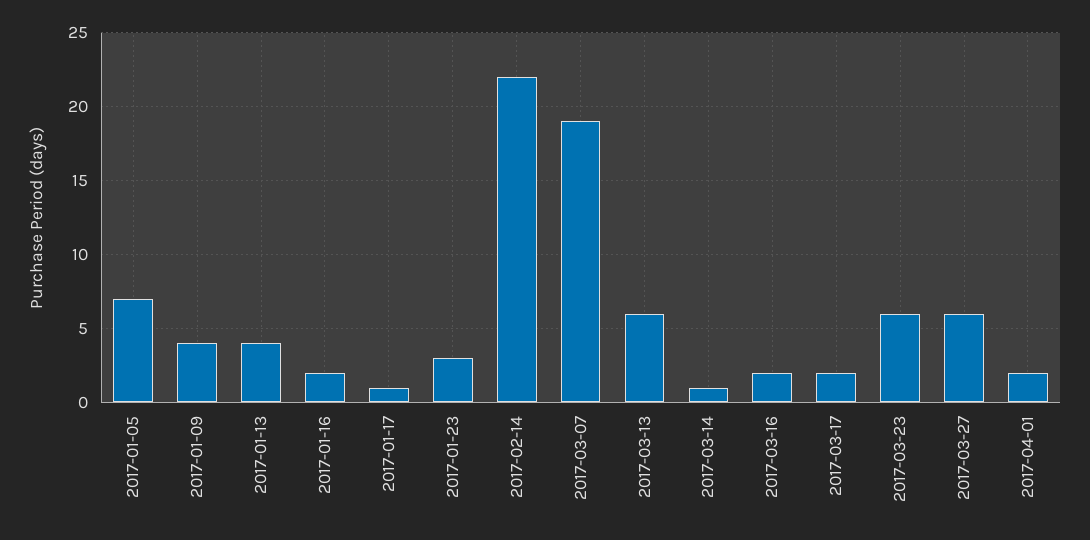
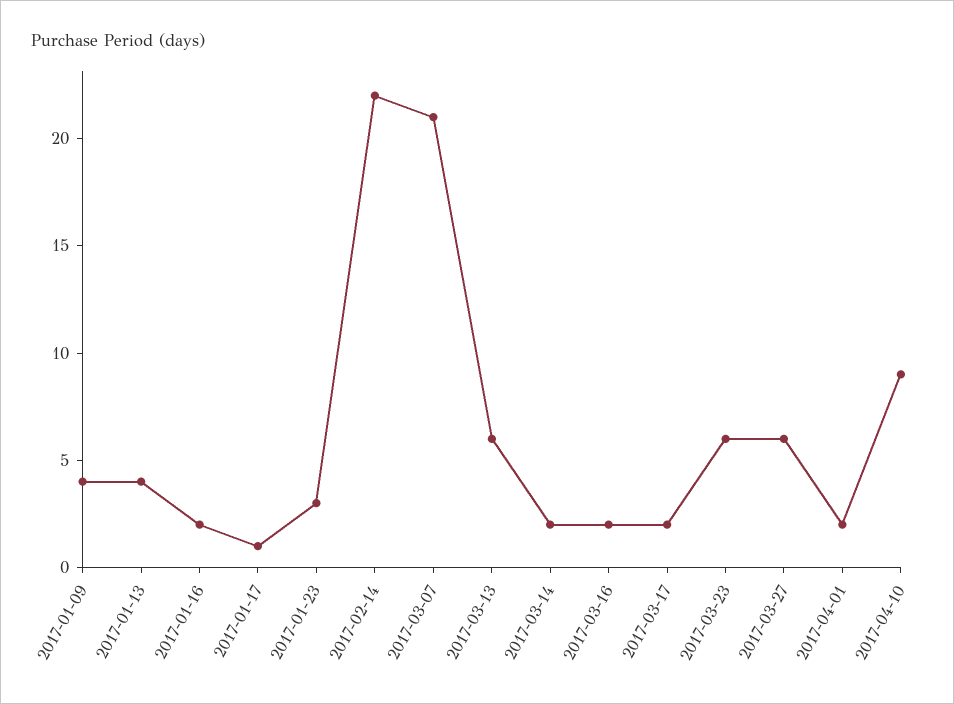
2017-01-05: 7 -> none
2017-03-07: 19 -> 21
2017-03-14: 1 -> 2
2017-04-10: none -> 9

